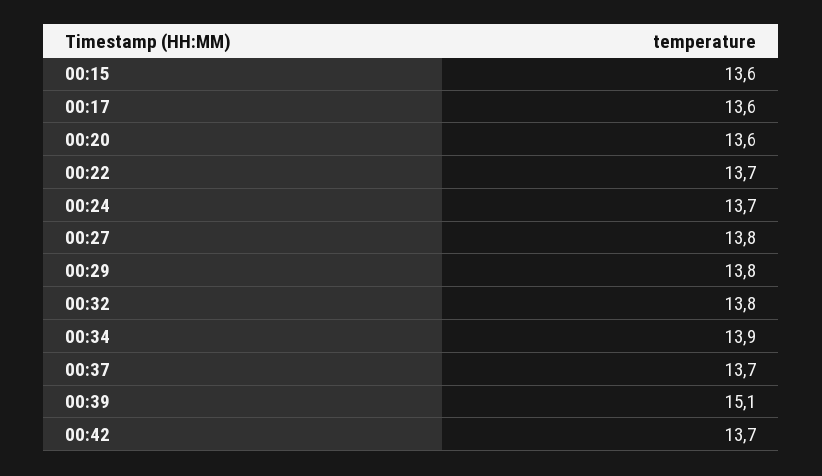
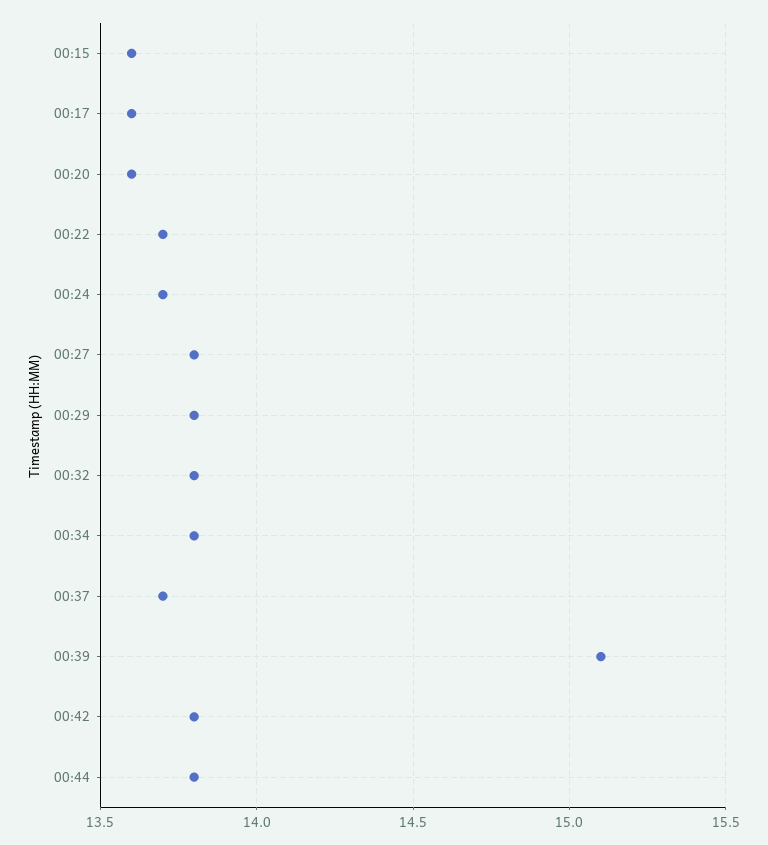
00:34: 13.9 -> 13.8
00:42: 13.7 -> 13.8
00:44: none -> 13.8

